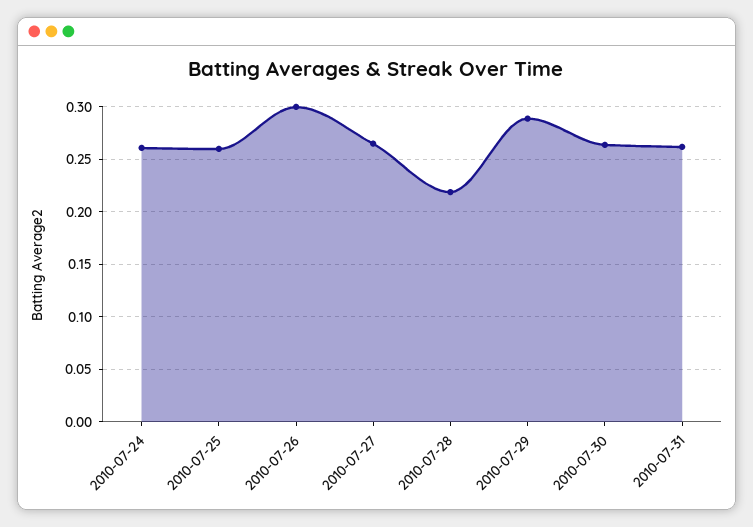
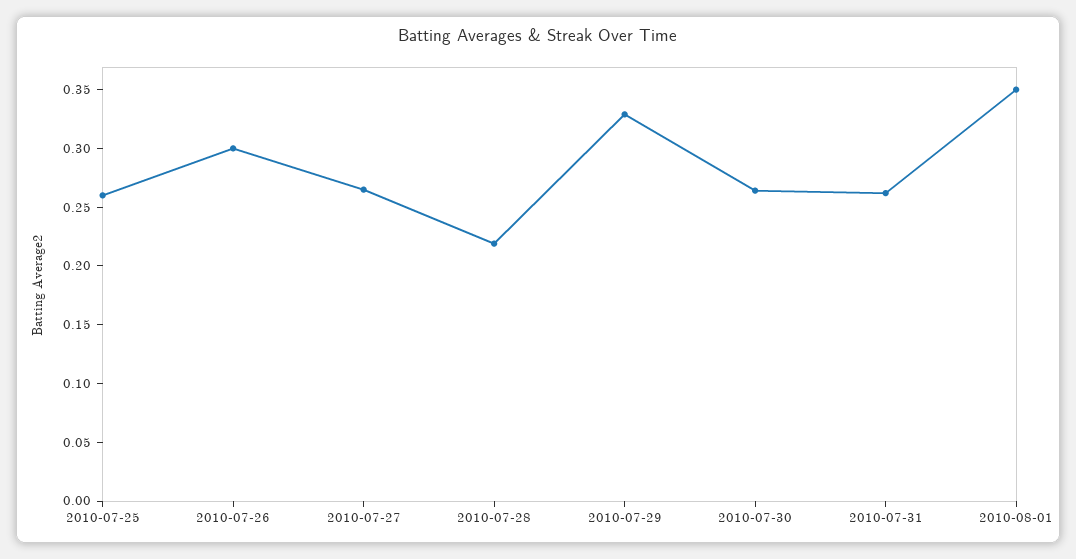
2010-07-24: 0.26 -> none
2010-07-29: 0.29 -> 0.33
2010-08-01: none -> 0.35

